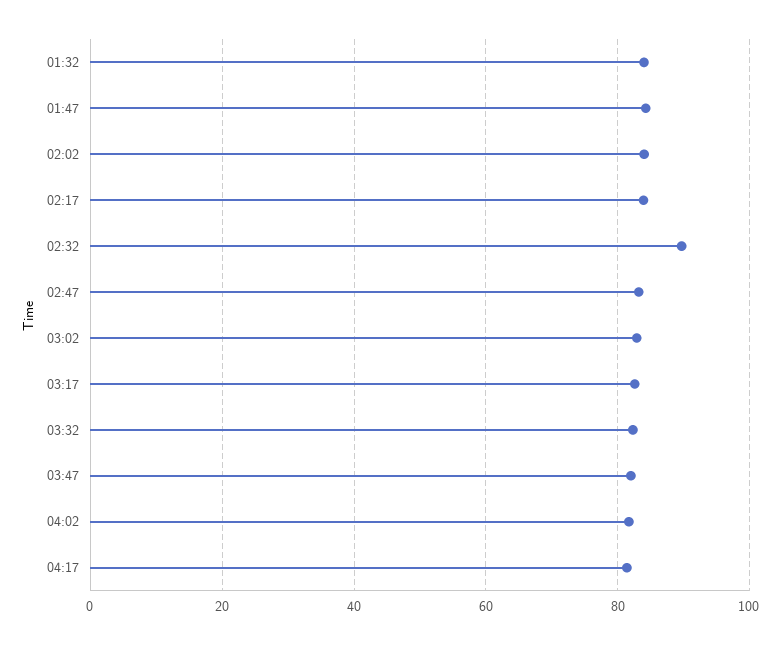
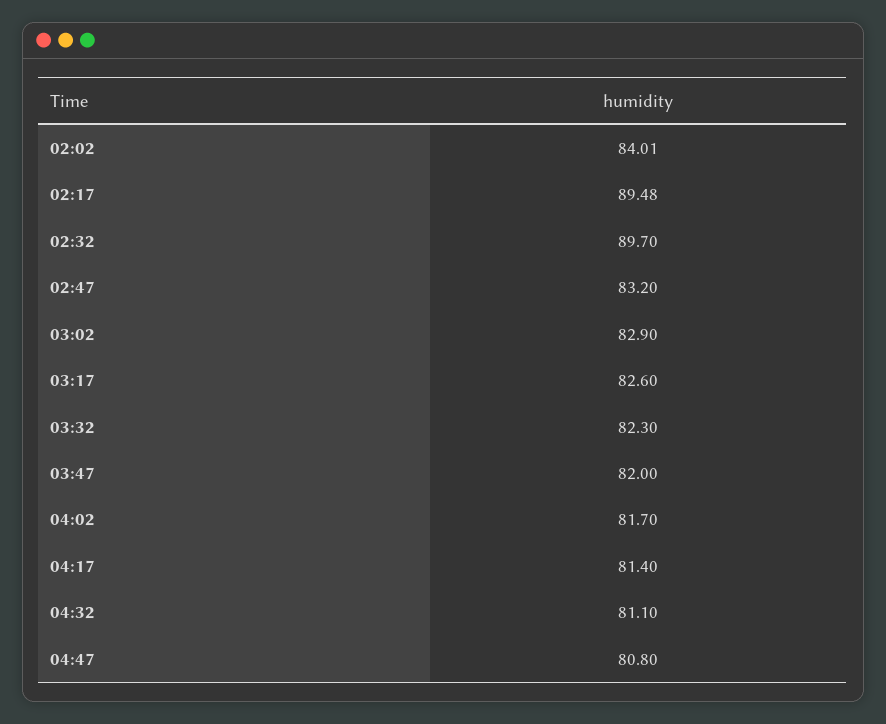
01:32: 84 -> none
01:47: 84 -> none
02:17: 84 -> 89.48
04:32: none -> 81.1
04:47: none -> 80.8

